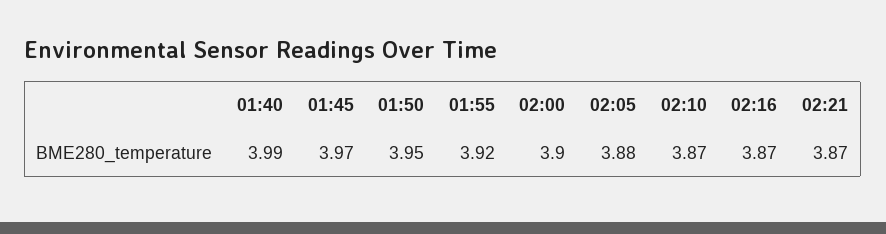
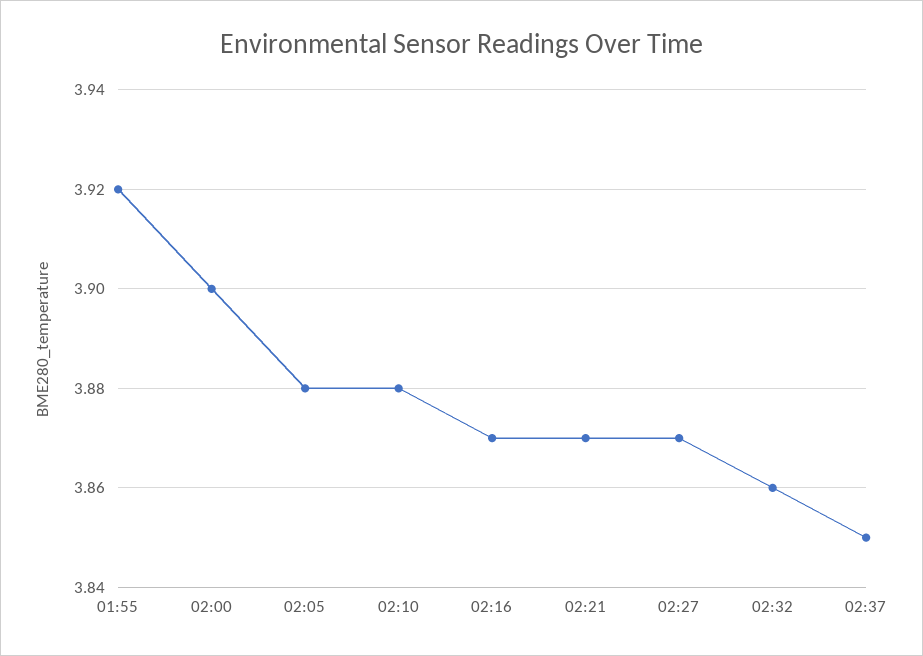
01:40: 3.99 -> none
01:45: 3.97 -> none
01:50: 3.95 -> none
02:10: 3.87 -> 3.88
02:27: none -> 3.87
02:32: none -> 3.86
02:37: none -> 3.85

